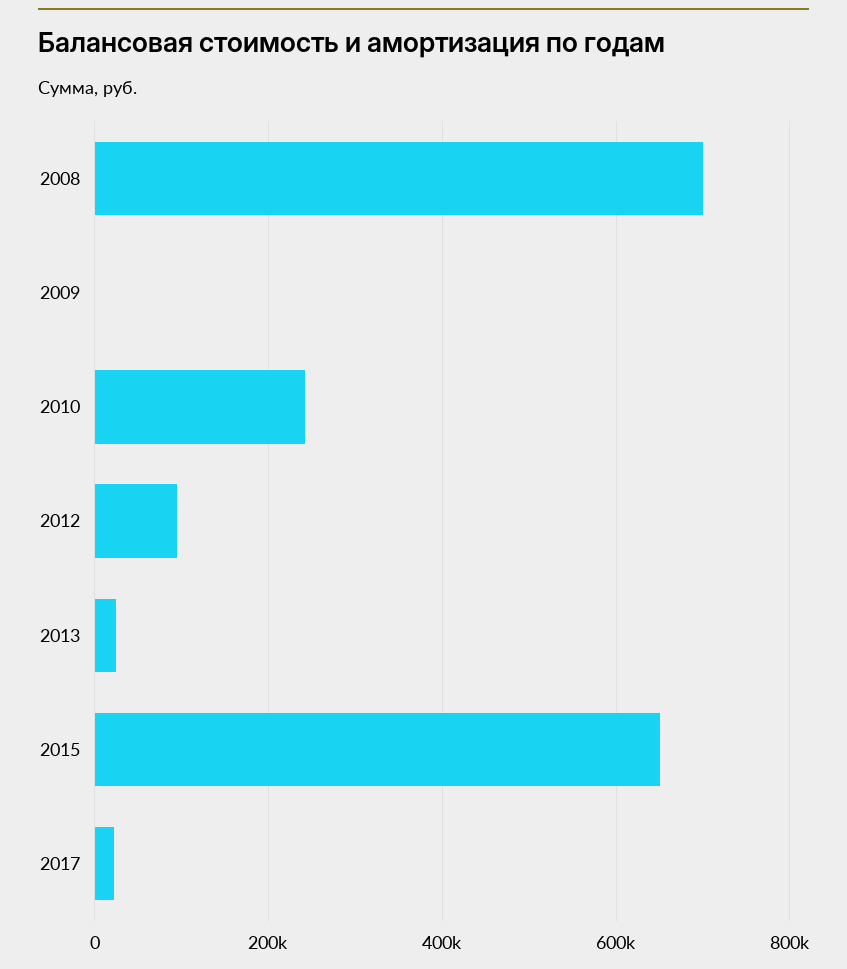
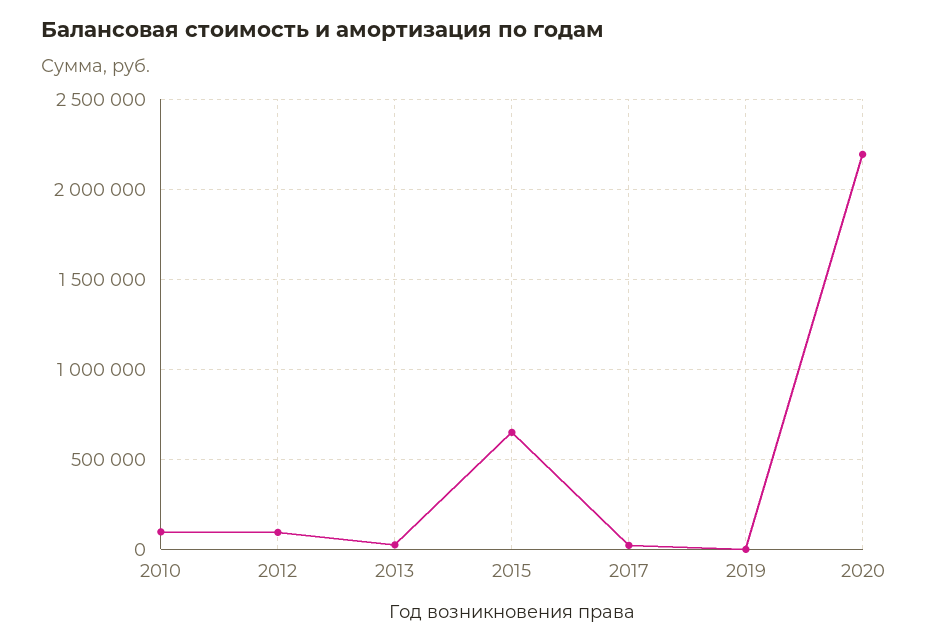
2008: 700000 -> none
2009: 0 -> none
2010: 240000 -> 100000
2019: none -> 0
2020: none -> 2200000

